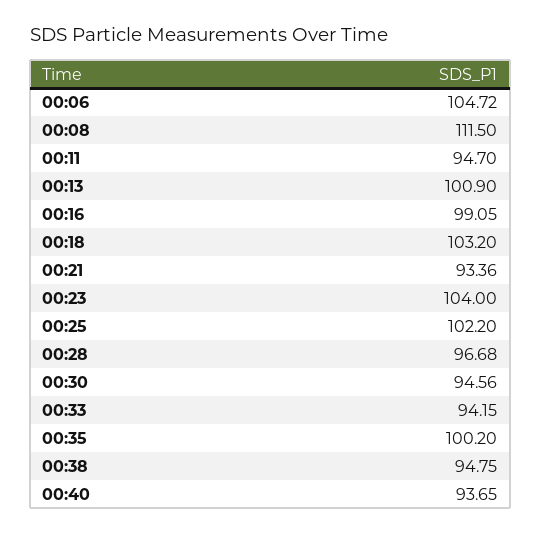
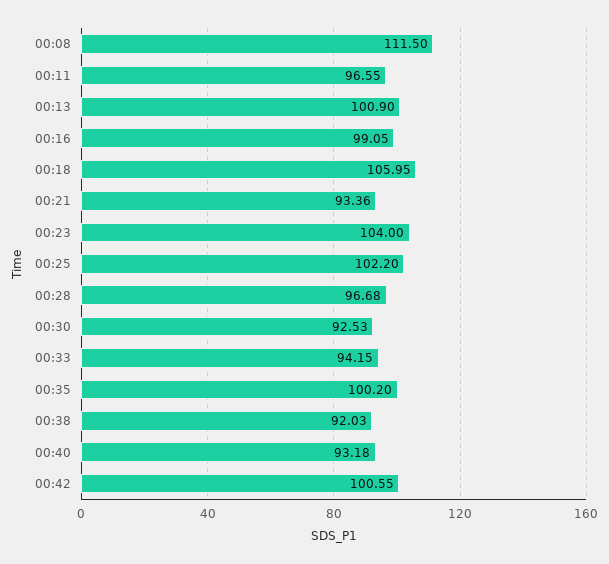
00:06: 104.72 -> none
00:11: 94.7 -> 96.55
00:18: 103.2 -> 105.95
00:30: 94.56 -> 92.53
00:38: 94.75 -> 92.03
00:40: 93.65 -> 93.18
00:42: none -> 100.55

